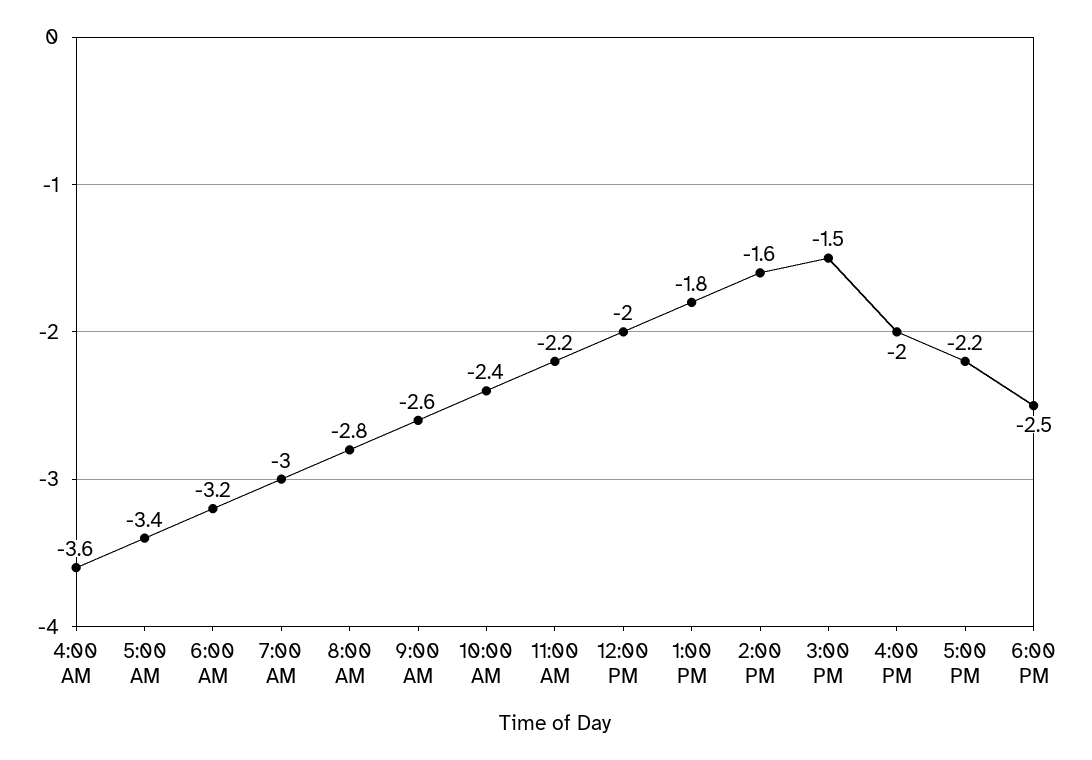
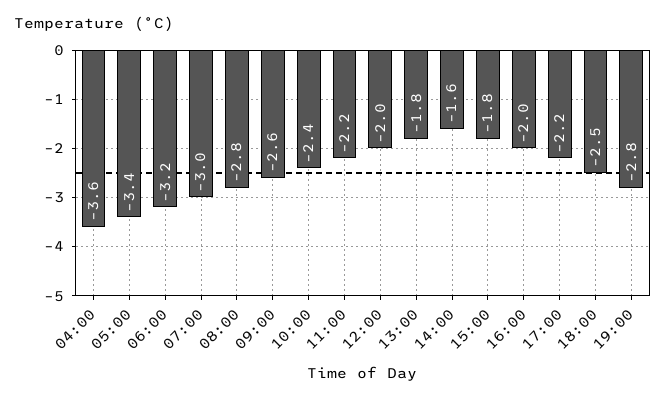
3:00 PM: -1.5 -> -1.8
19:00: none -> -2.8

